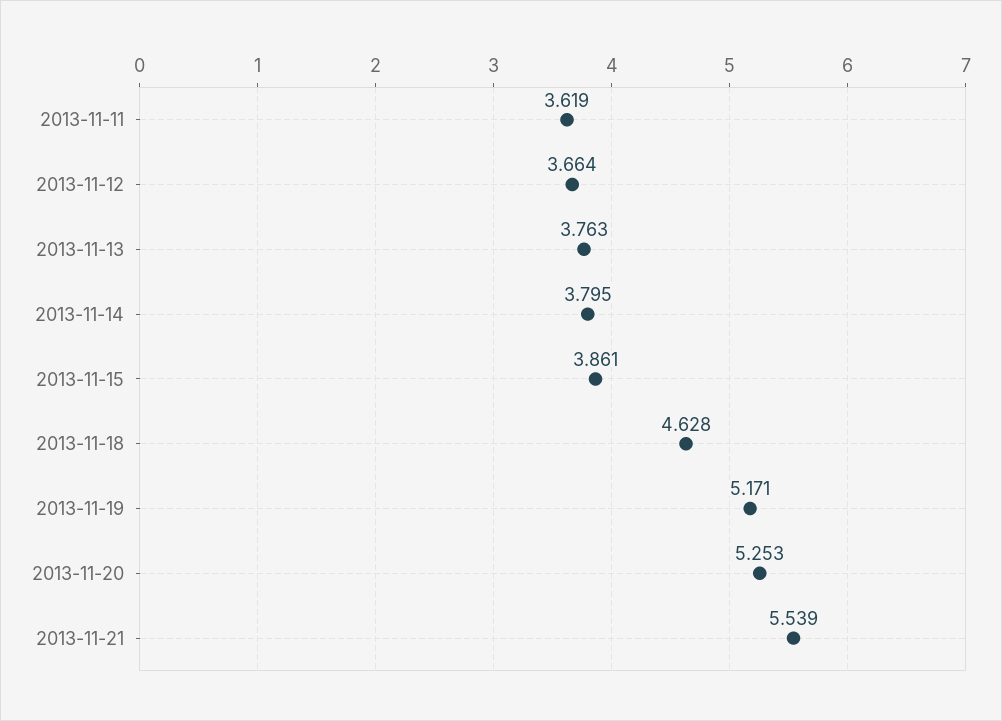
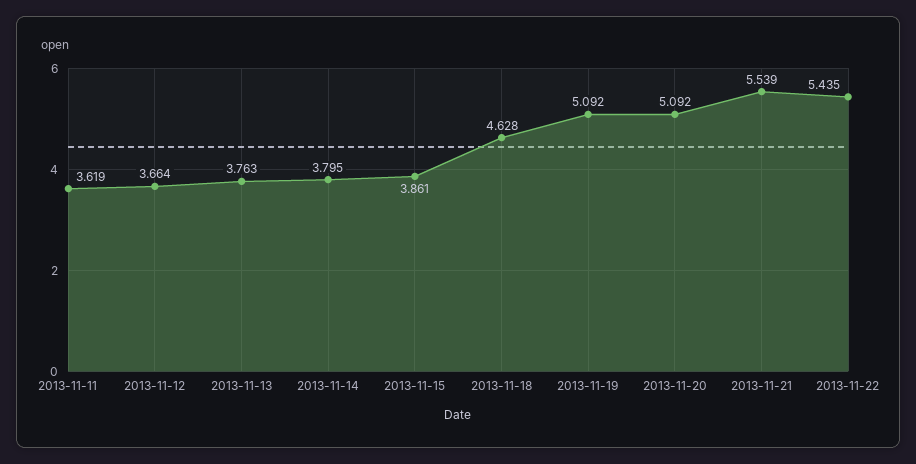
2013-11-19: 5.171 -> 5.092
2013-11-20: 5.253 -> 5.092
2013-11-22: none -> 5.435

